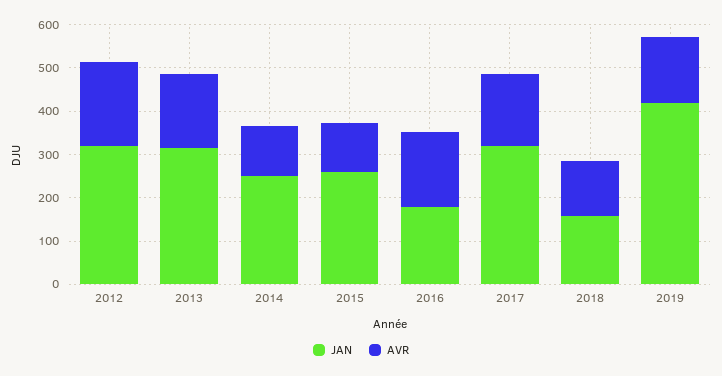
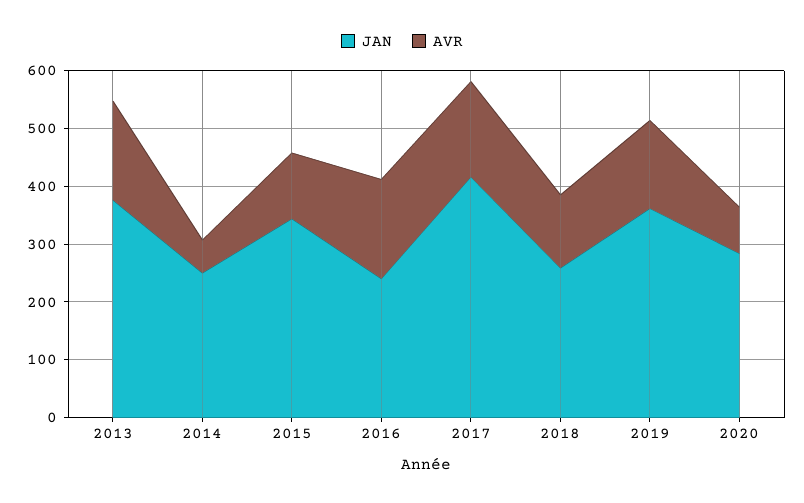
JAN, 2012: 320 -> none
AVR, 2012: 200 -> none
JAN, 2013: 320 -> 380
AVR, 2014: 120 -> 60
JAN, 2015: 260 -> 340
JAN, 2016: 180 -> 240
JAN, 2017: 320 -> 420
JAN, 2018: 160 -> 260
JAN, 2019: 420 -> 360
JAN, 2020: none -> 280
AVR, 2020: none -> 80

